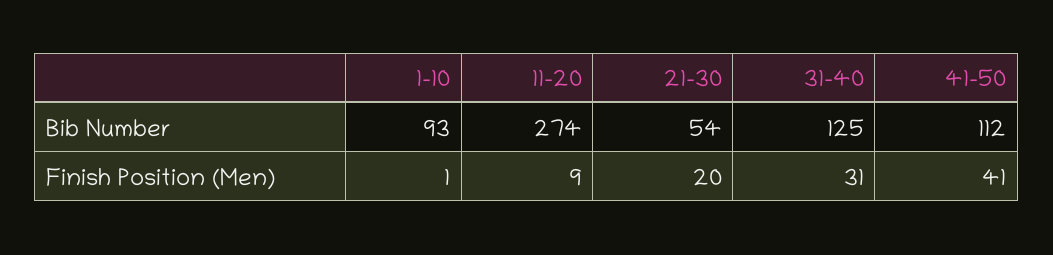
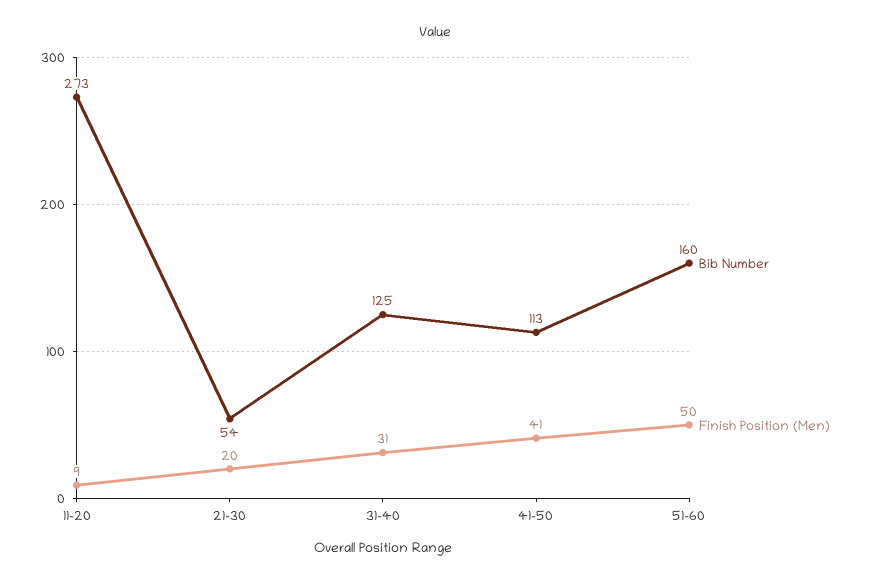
Bib Number, 1-10: 93 -> none
Bib Number, 11-20: 274 -> 273
Bib Number, 41-50: 112 -> 113
Finish Position (Men), 1-10: 1 -> none
Bib Number, 51-60: none -> 160
Finish Position (Men), 51-60: none -> 50

